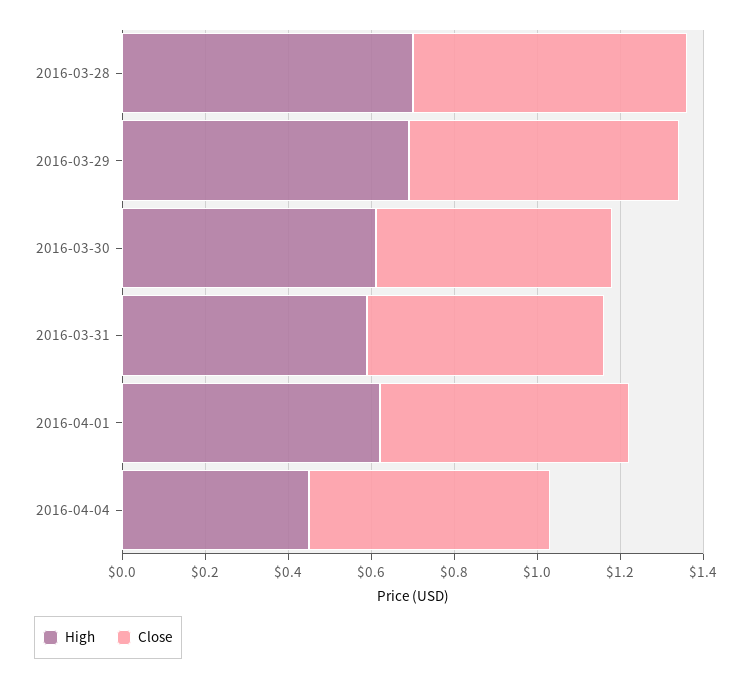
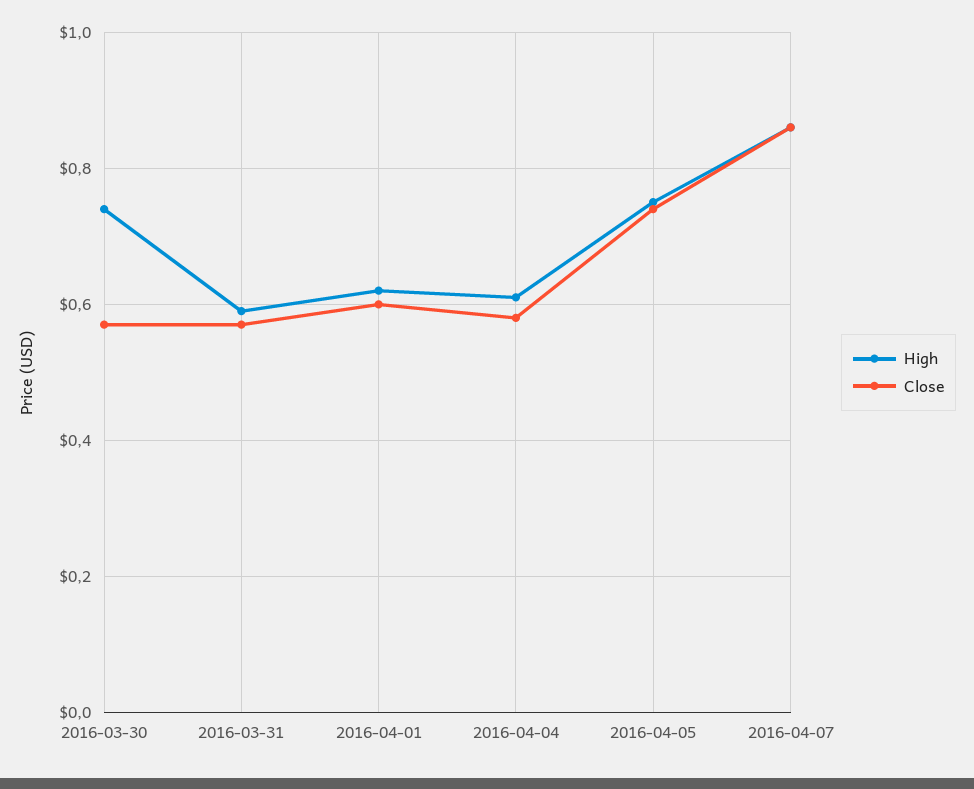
High, 2016-03-28: 0.7 -> none
Close, 2016-03-28: 0.65 -> none
High, 2016-03-29: 0.7 -> none
Close, 2016-03-29: 0.65 -> none
High, 2016-03-30: 0.6 -> 0.75
High, 2016-04-04: 0.45 -> 0.6
High, 2016-04-05: none -> 0.75
Close, 2016-04-05: none -> 0.75
High, 2016-04-07: none -> 0.85
Close, 2016-04-07: none -> 0.85

